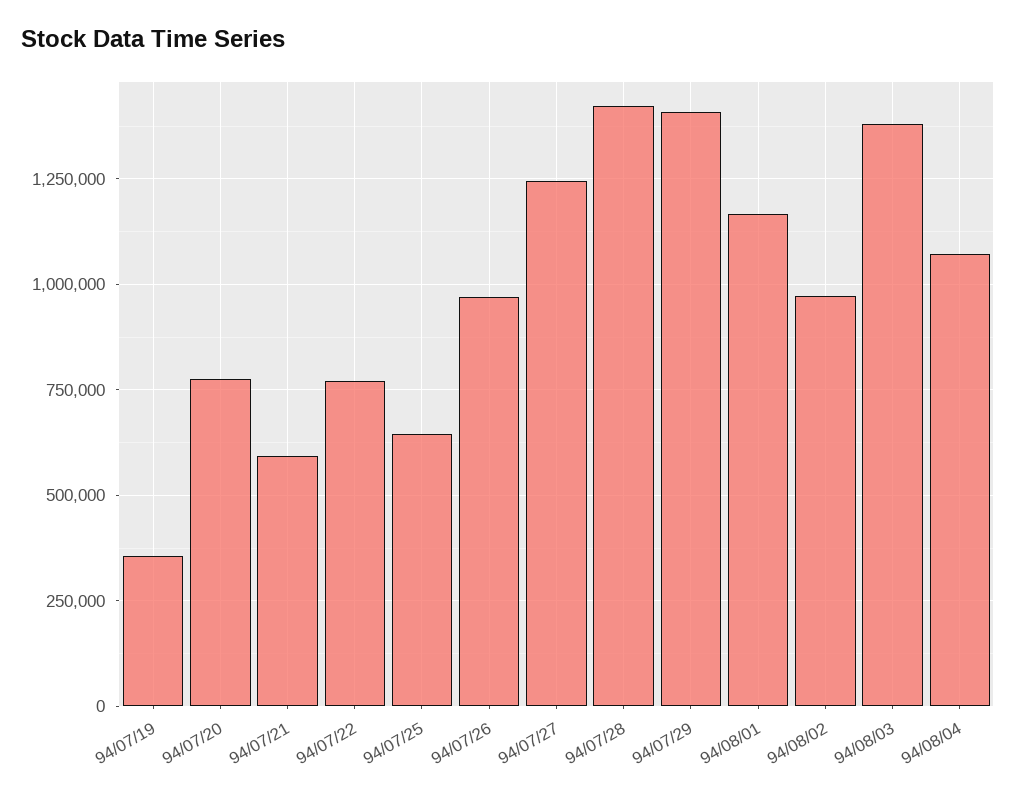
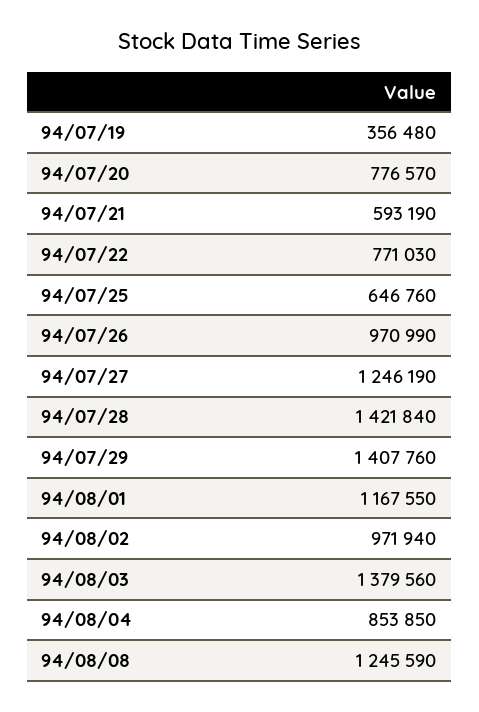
94/08/04: 1075000 -> 853850
94/08/08: none -> 1245590

